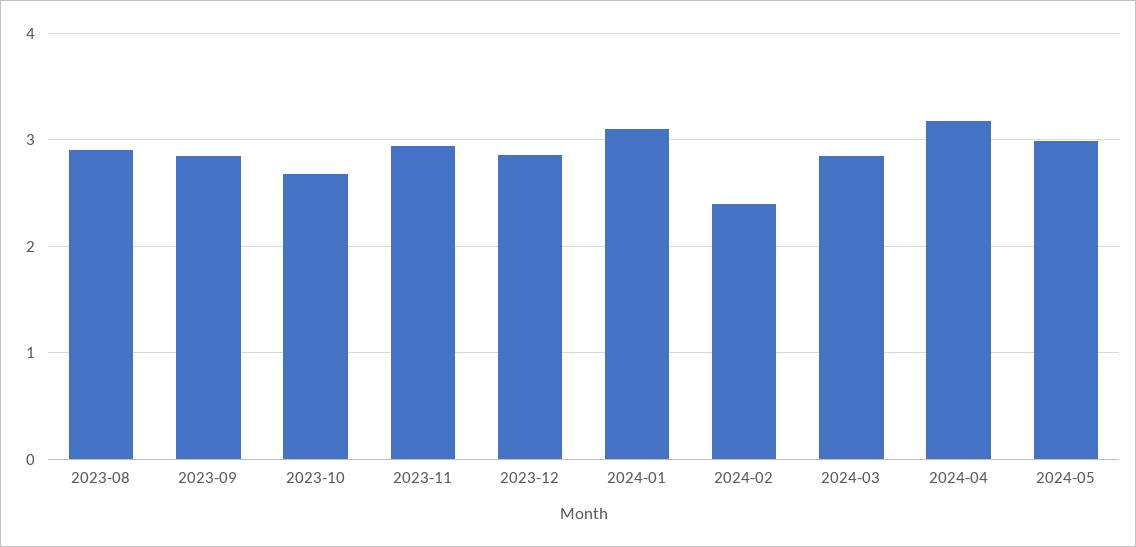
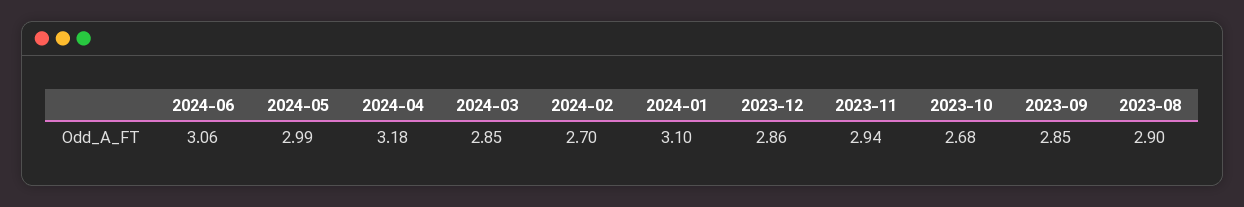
2024-02: 2.4 -> 2.7
2024-06: none -> 3.06

